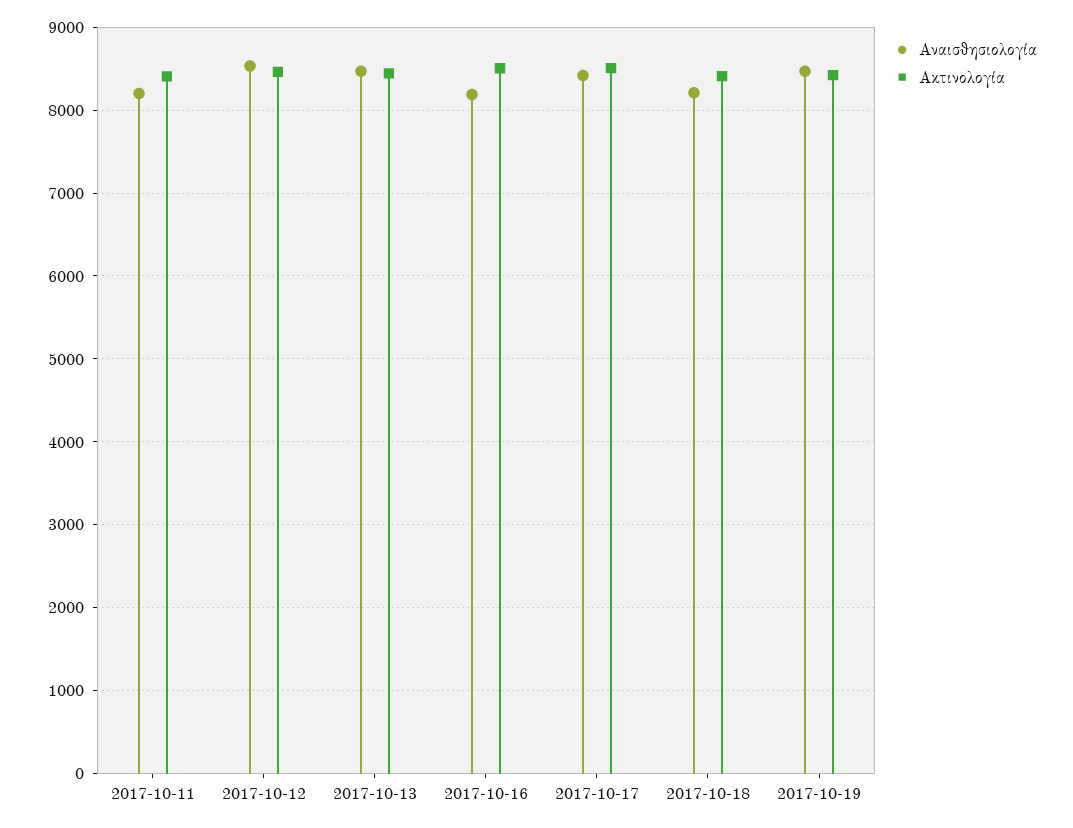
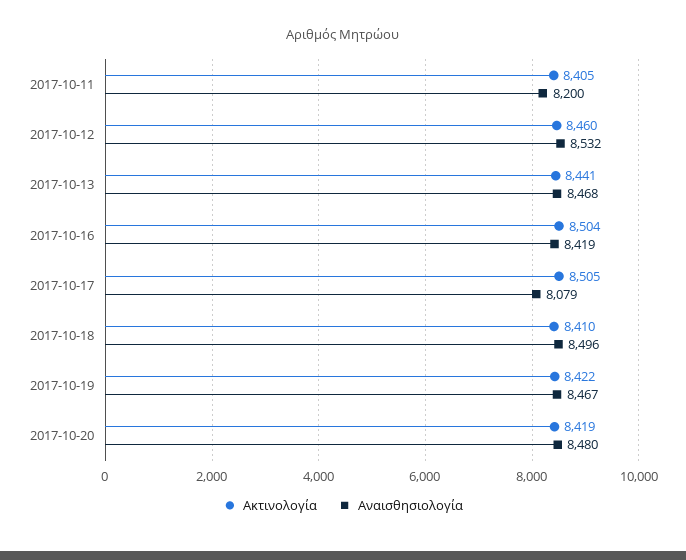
Αναισθησιολογία, 2017-10-16: 8200 -> 8419
Αναισθησιολογία, 2017-10-17: 8400 -> 8079
Αναισθησιολογία, 2017-10-18: 8200 -> 8496
Ακτινολογία, 2017-10-20: none -> 8419
Αναισθησιολογία, 2017-10-20: none -> 8480

